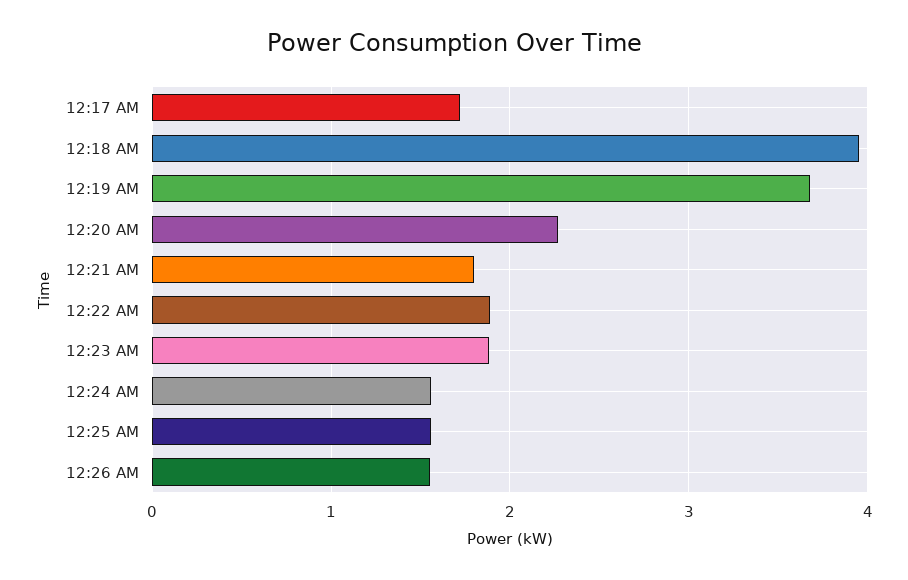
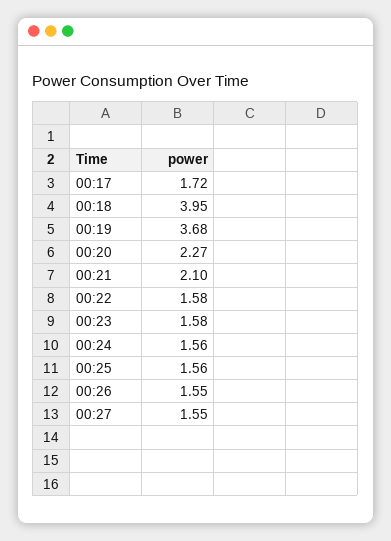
12:21 AM: 1.8 -> 2.1
12:22 AM: 1.9 -> 1.58
12:23 AM: 1.9 -> 1.58
00:27: none -> 1.55

